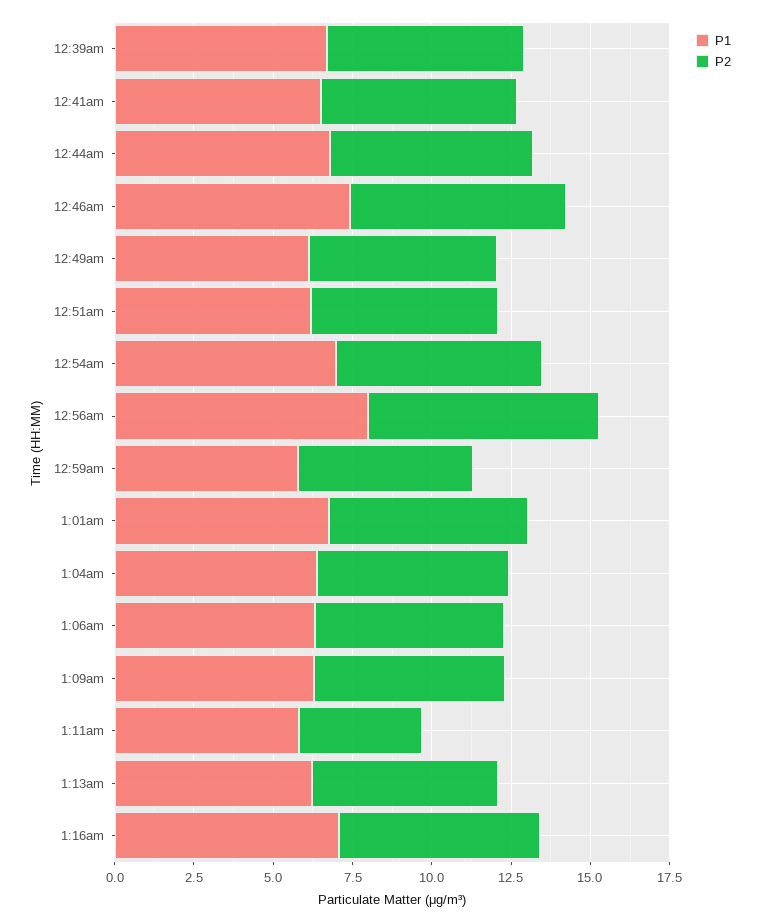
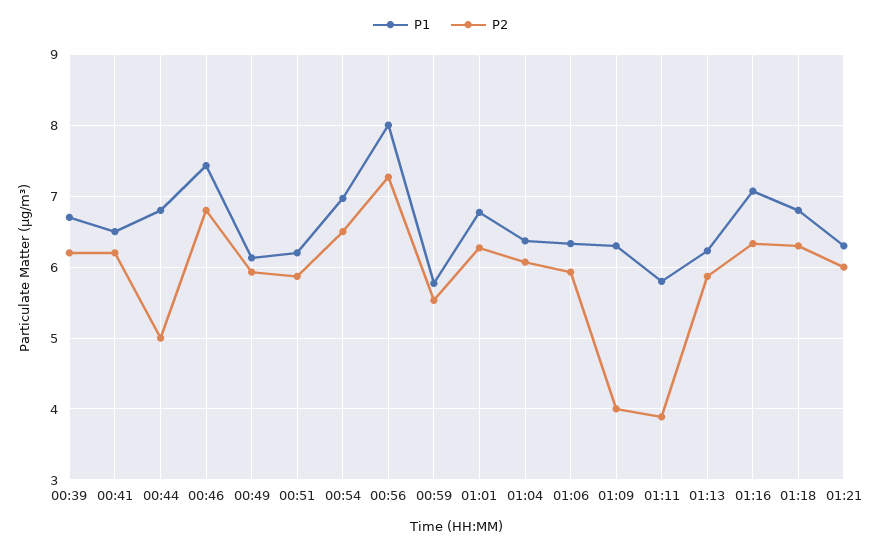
P2, 12:44am: 6.5 -> 5
P2, 1:09am: 6 -> 4
P1, 01:18: none -> 6.8
P2, 01:18: none -> 6.3
P1, 01:21: none -> 6.3
P2, 01:21: none -> 6

